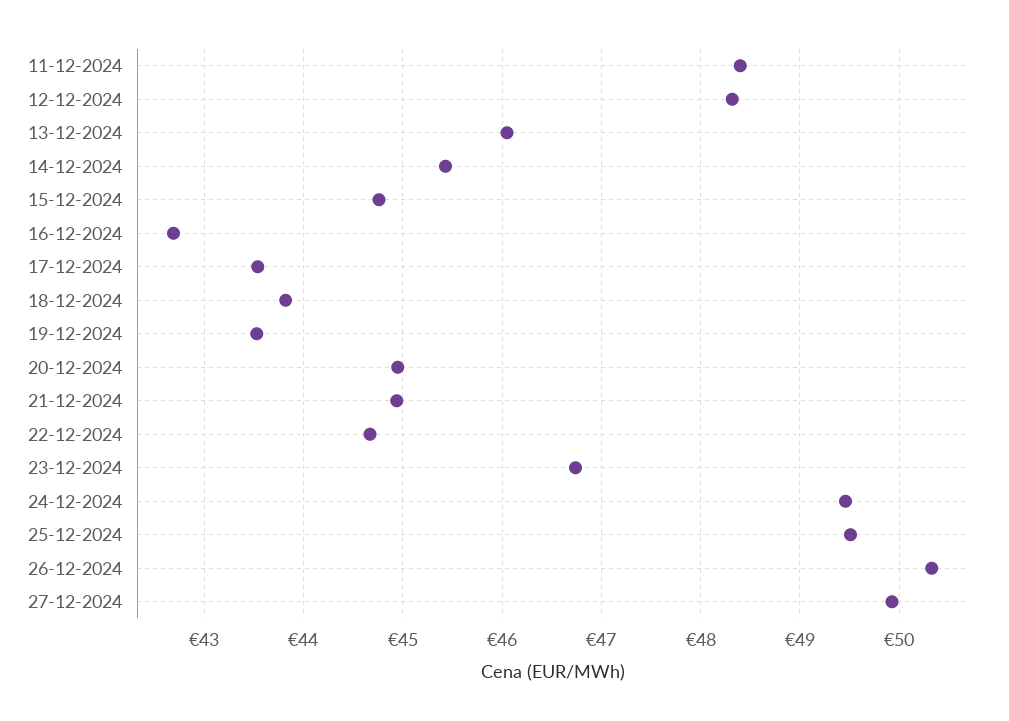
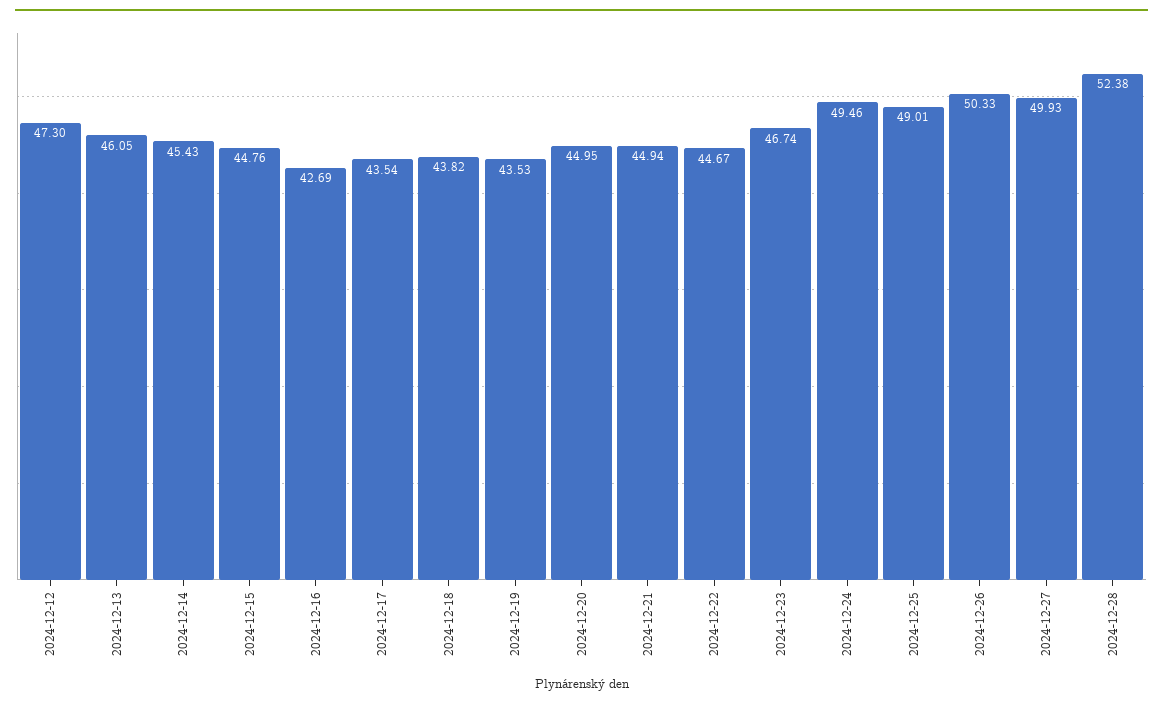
11-12-2024: 48.4 -> none
12-12-2024: 48.3 -> 47.3
25-12-2024: 49.5 -> 49.01
2024-12-28: none -> 52.38

